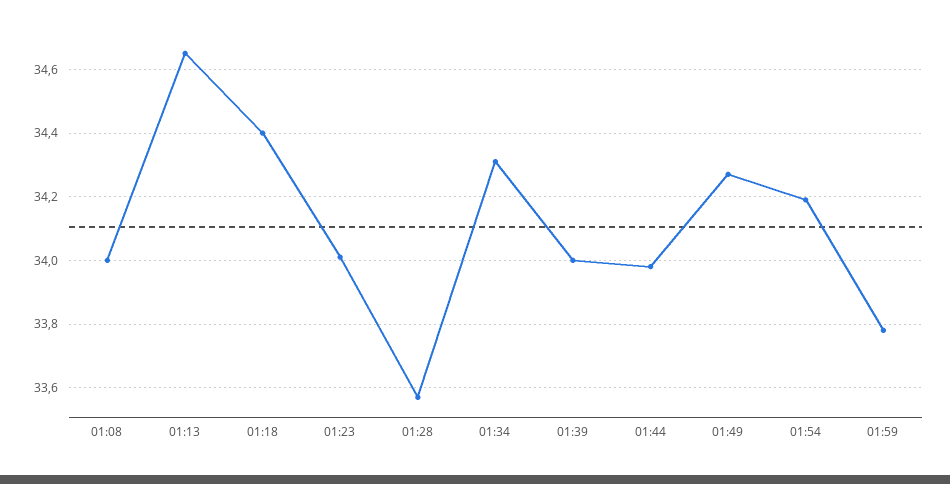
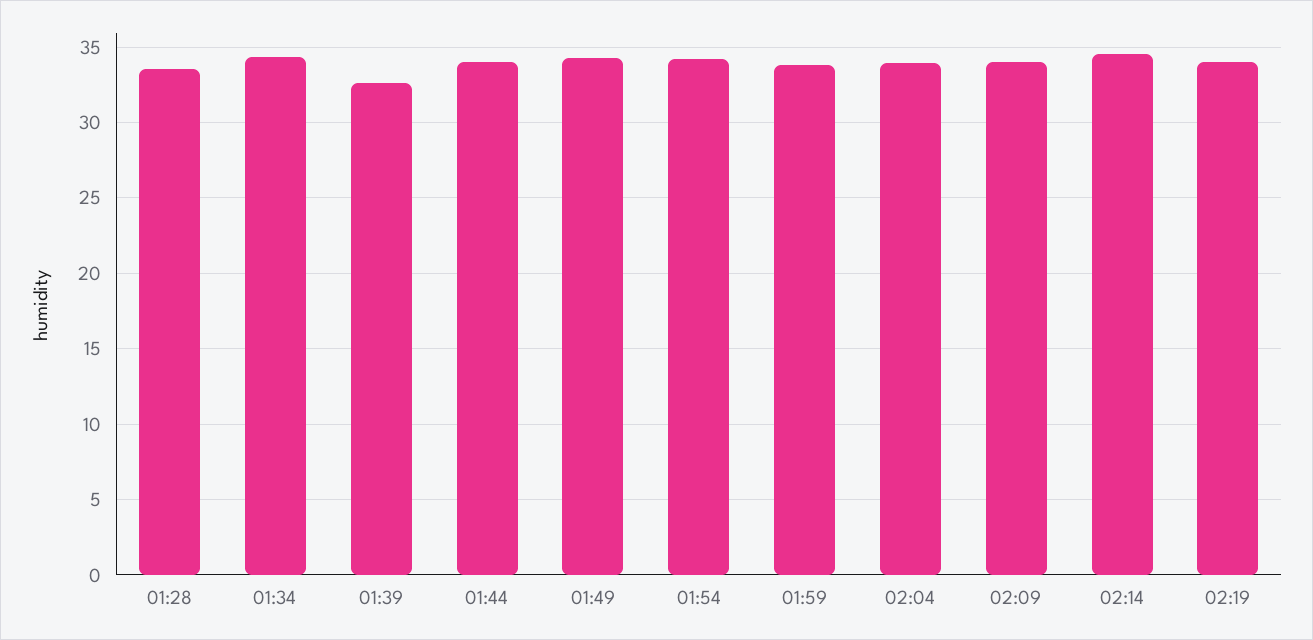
01:08: 34 -> none
01:13: 34.65 -> none
01:18: 34.4 -> none
01:23: 34 -> none
01:39: 34 -> 32.5
02:04: none -> 34
02:09: none -> 34
02:14: none -> 34.5
02:19: none -> 34

